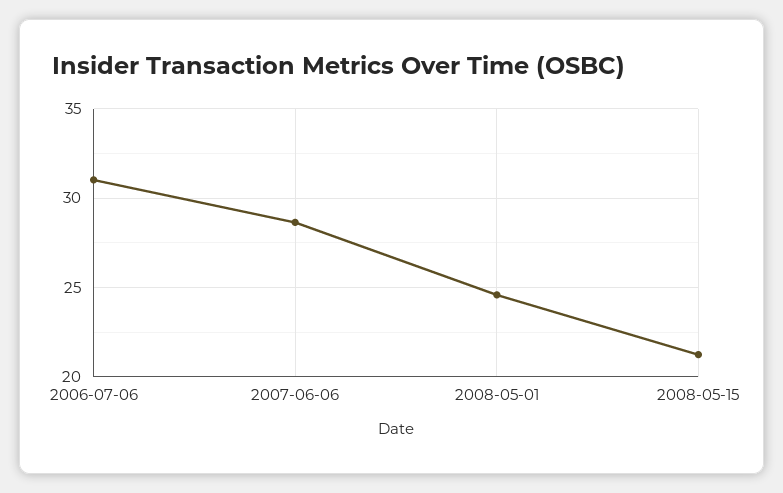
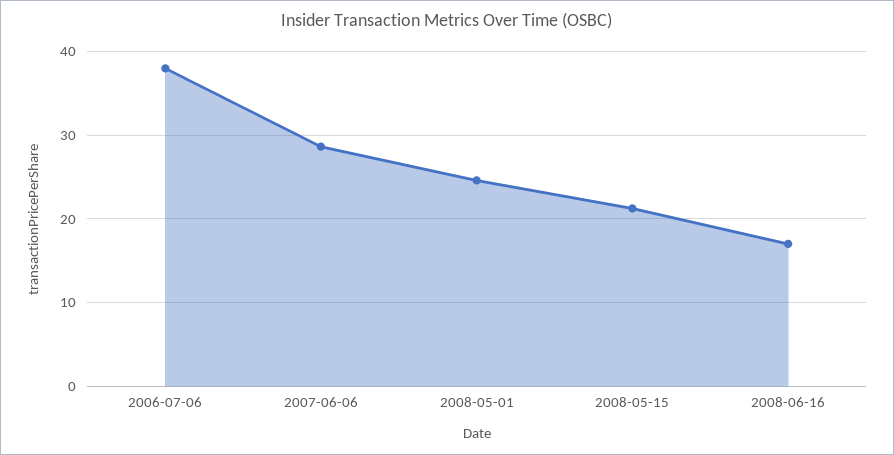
2006-07-06: 31 -> 38
2008-06-16: none -> 17

